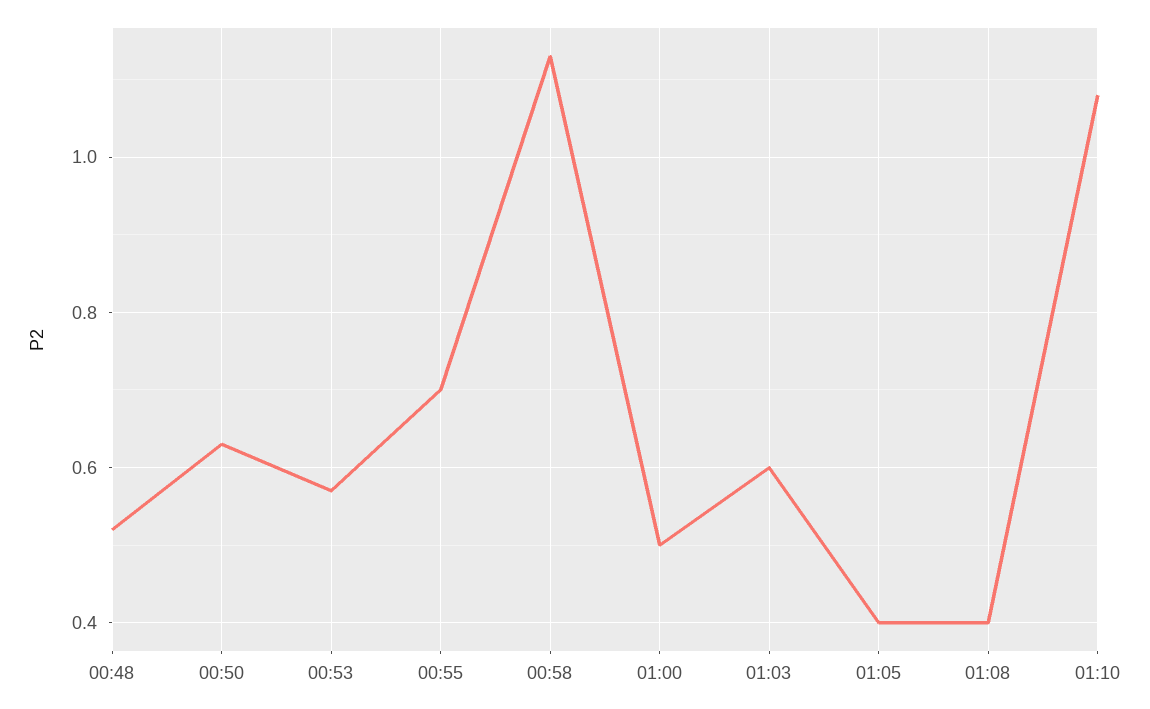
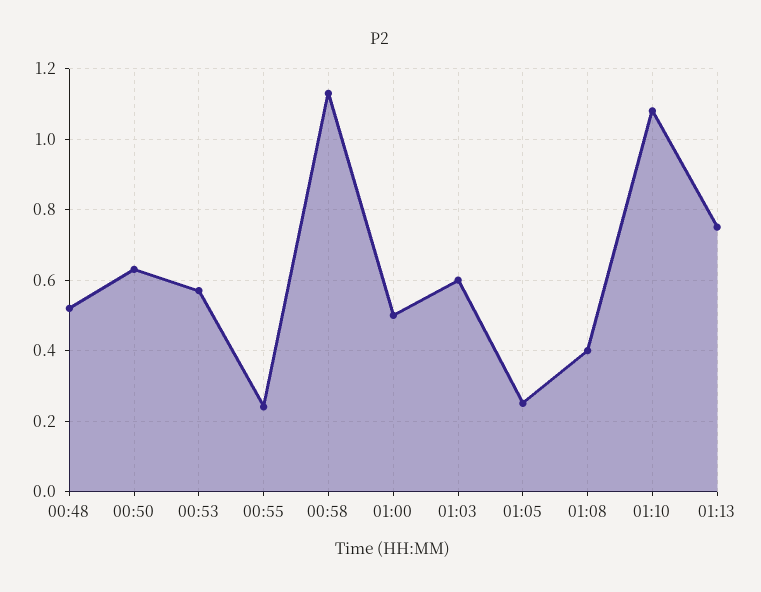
00:55: 0.7 -> 0.25
01:05: 0.4 -> 0.25
01:13: none -> 0.75

